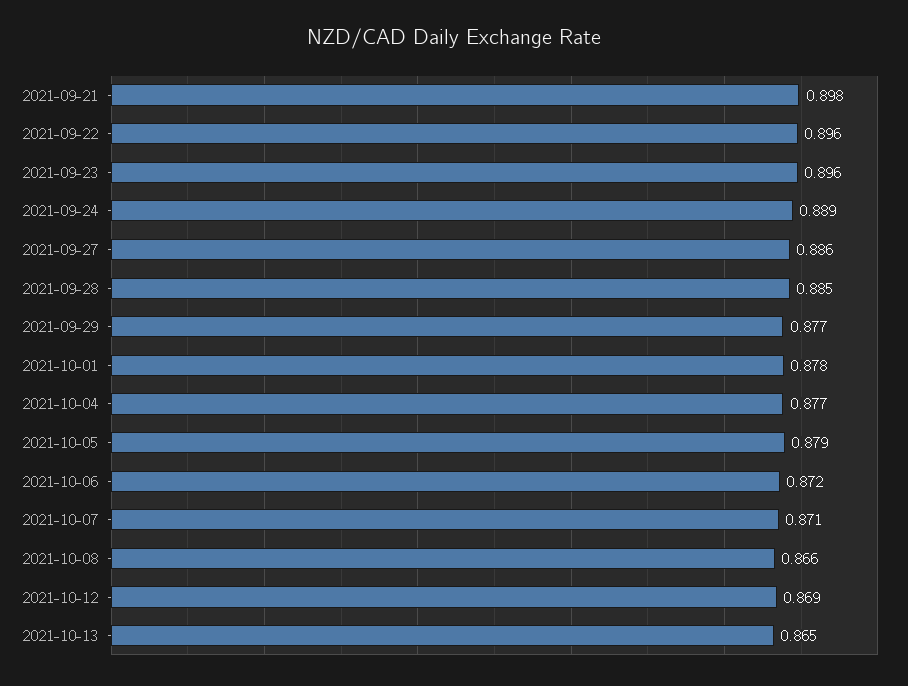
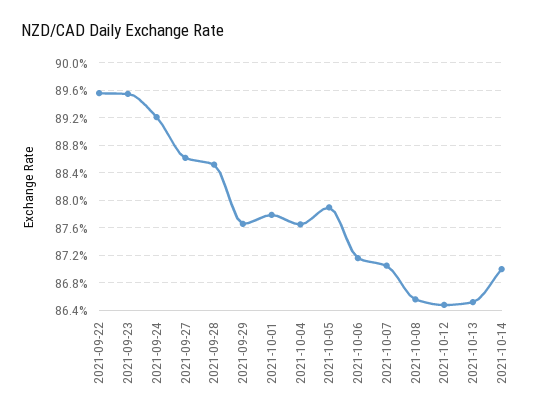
2021-09-21: 0.898 -> none
2021-09-24: 0.889 -> 0.892
2021-10-12: 0.869 -> 0.865
2021-10-14: none -> 0.87

